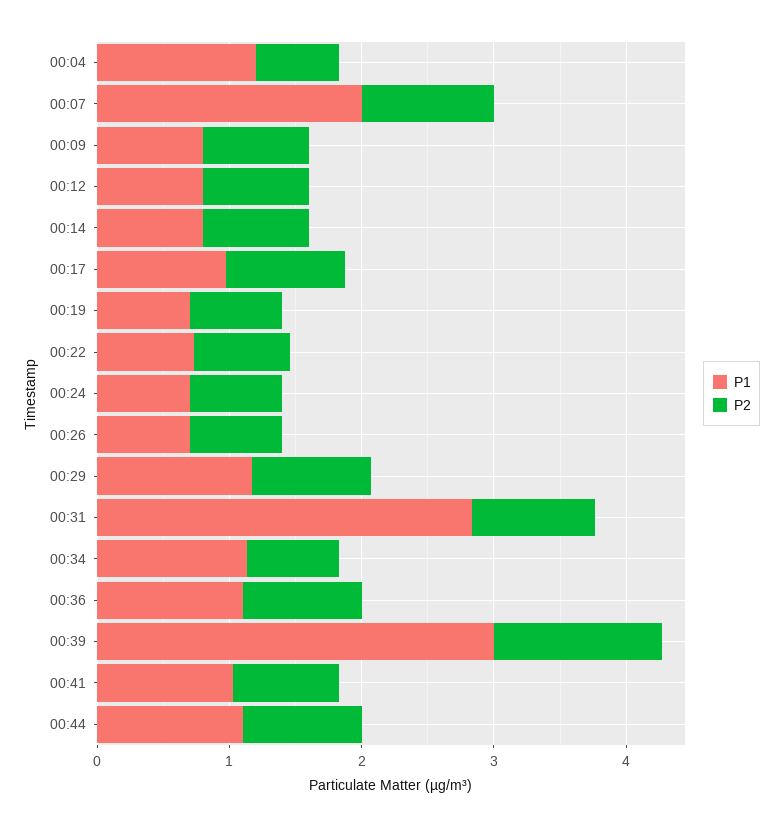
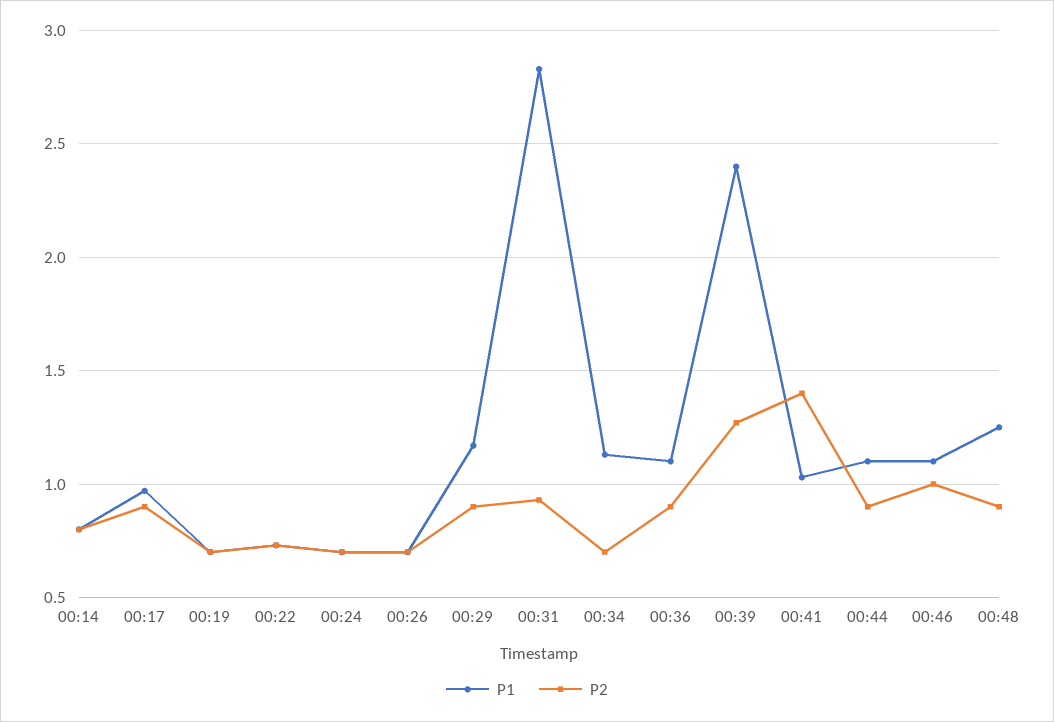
P1, 00:04: 1.2 -> none
P2, 00:04: 0.6 -> none
P1, 00:07: 2 -> none
P2, 00:07: 1 -> none
P1, 00:09: 0.8 -> none
P2, 00:09: 0.8 -> none
P1, 00:12: 0.8 -> none
P2, 00:12: 0.8 -> none
P1, 00:39: 3 -> 2.4
P2, 00:41: 0.8 -> 1.4
P1, 00:46: none -> 1.1
P2, 00:46: none -> 1
P1, 00:48: none -> 1.25
P2, 00:48: none -> 0.9

